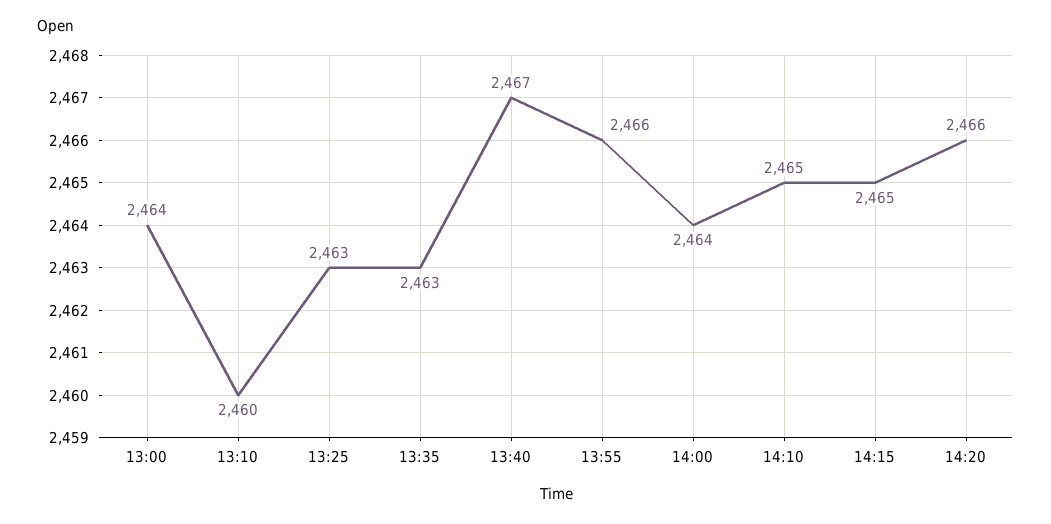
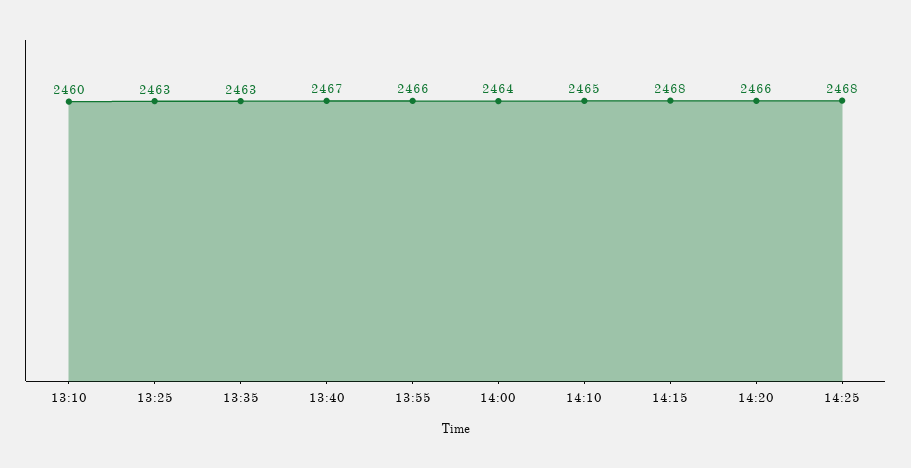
13:00: 2464 -> none
14:15: 2465 -> 2468
14:25: none -> 2468

